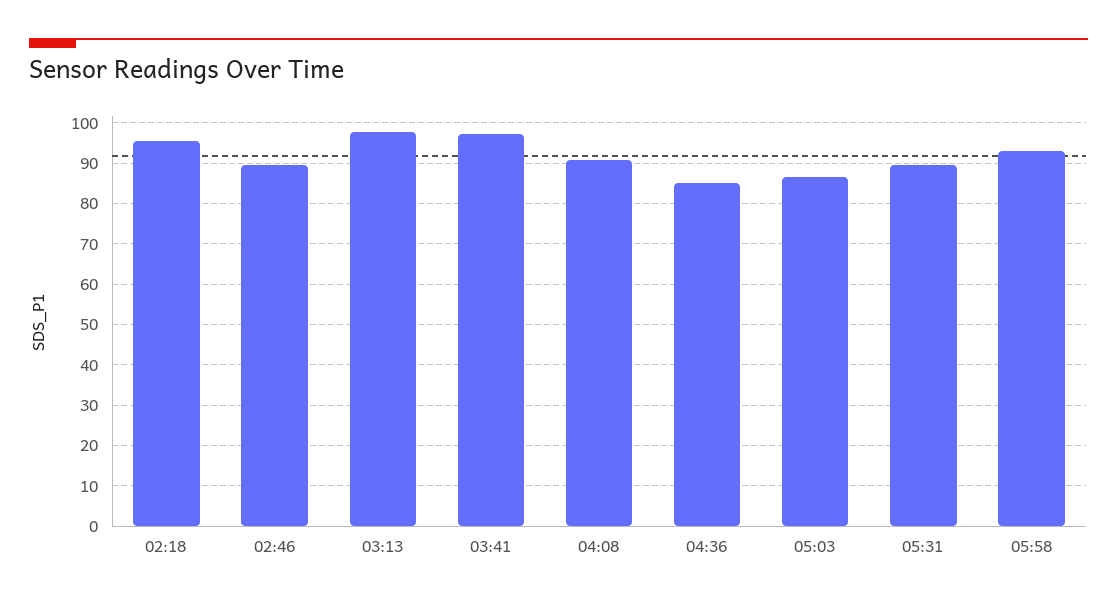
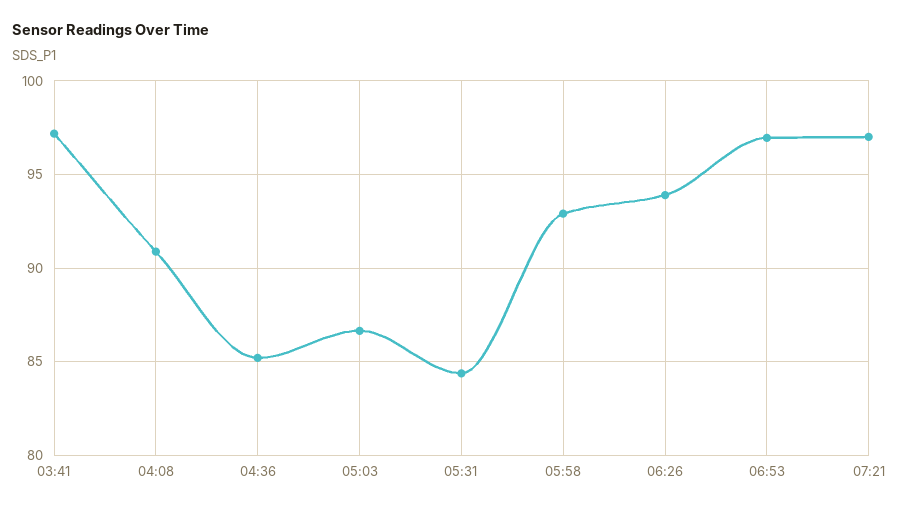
02:18: 96 -> none
02:46: 90 -> none
03:13: 98 -> none
05:31: 90 -> 84.5
06:26: none -> 94
06:53: none -> 97
07:21: none -> 97

